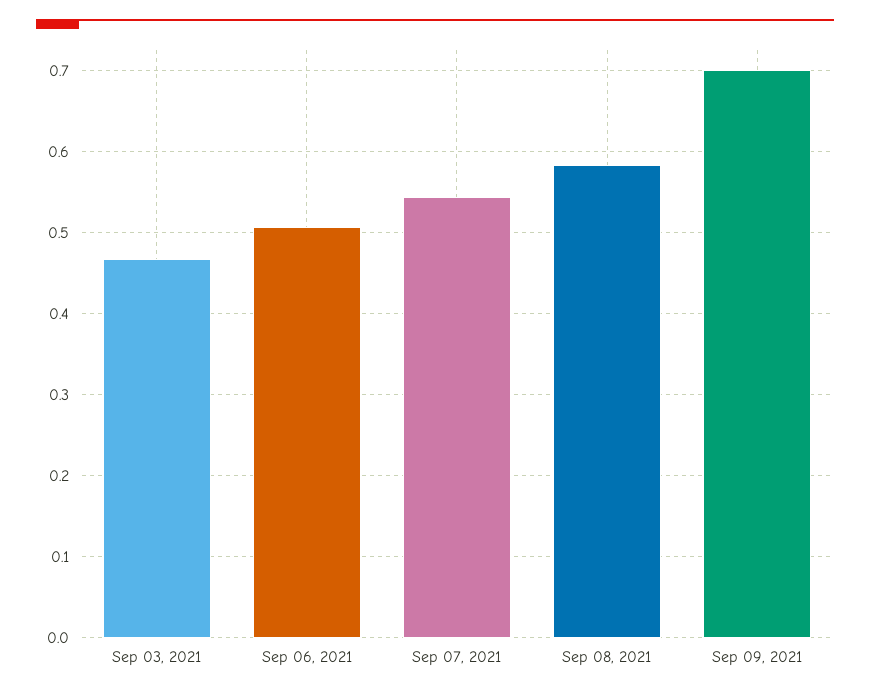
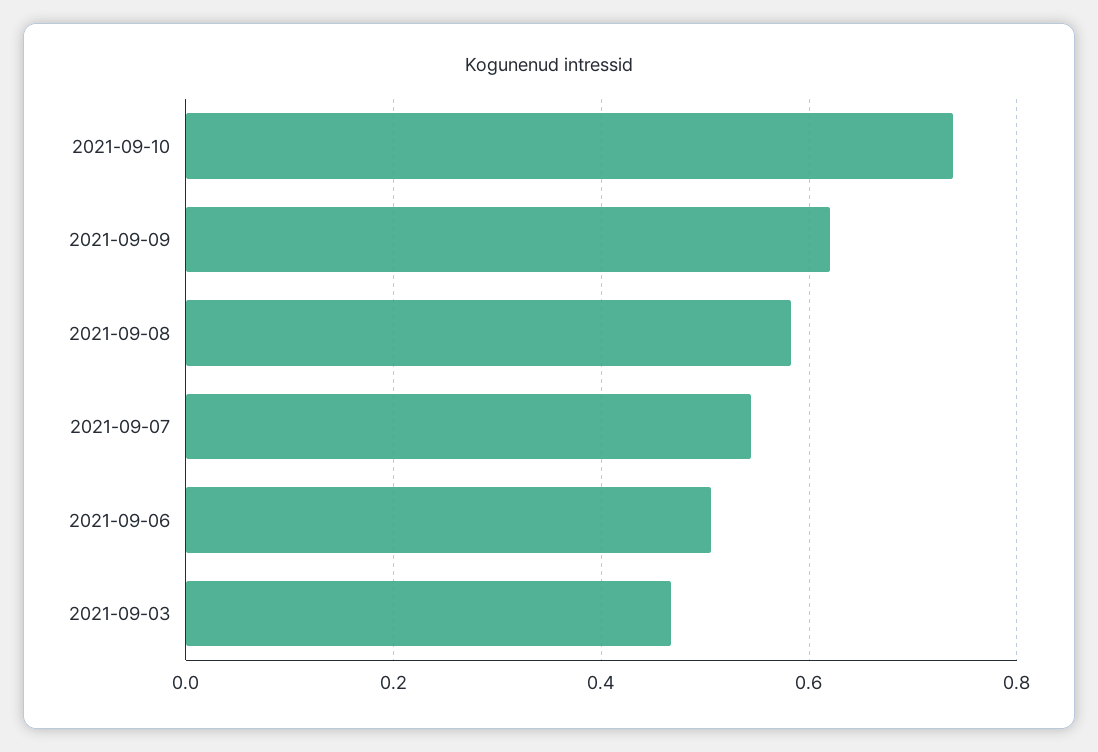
Sep 09, 2021: 0.7 -> 0.62
2021-09-10: none -> 0.74

